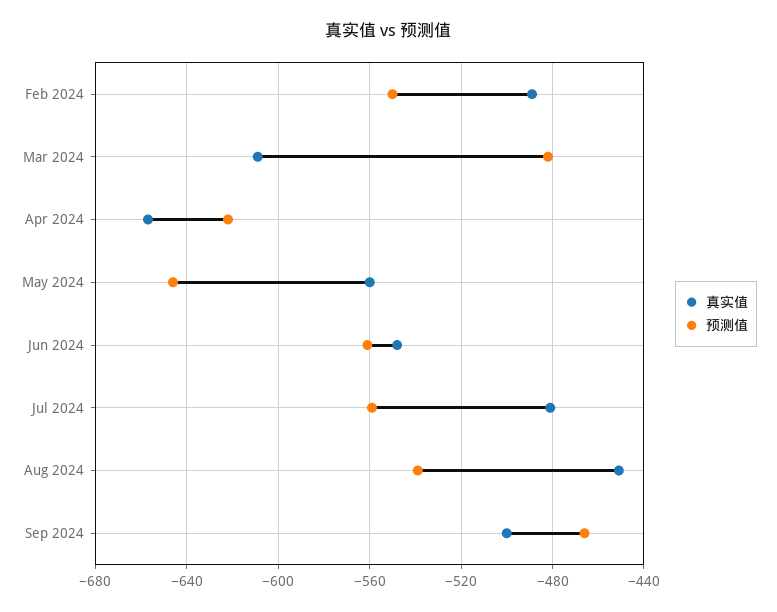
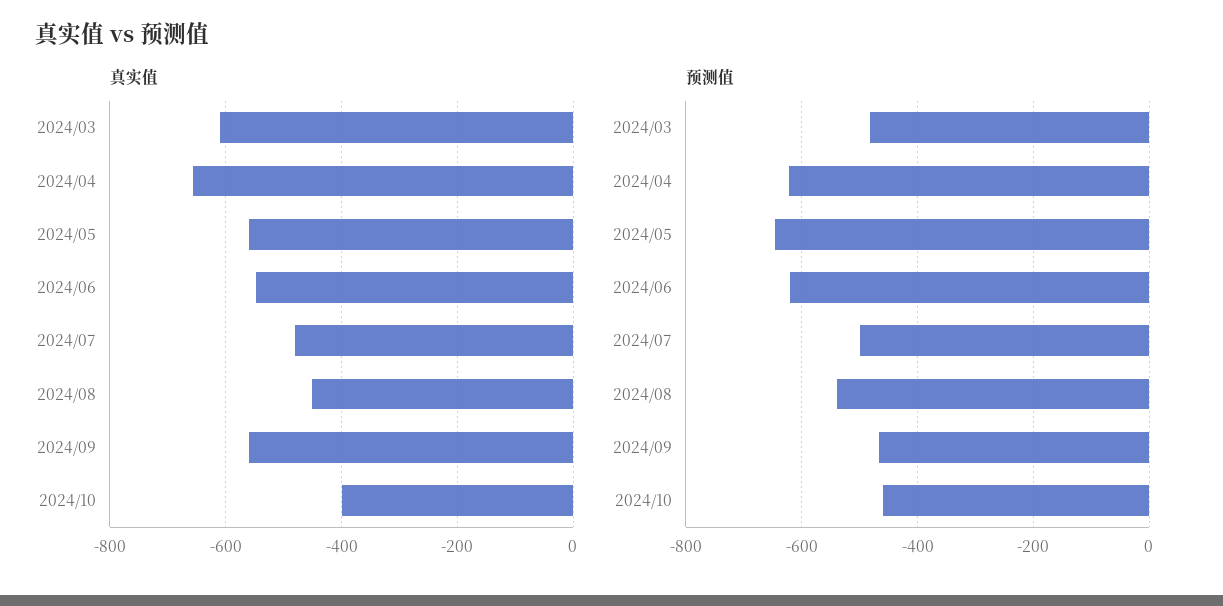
真实值, Feb 2024: -490 -> none
预测值, Feb 2024: -550 -> none
预测值, Jun 2024: -560 -> -620
预测值, Jul 2024: -560 -> -500
真实值, Sep 2024: -500 -> -560
真实值, 2024/10: none -> -400
预测值, 2024/10: none -> -460

